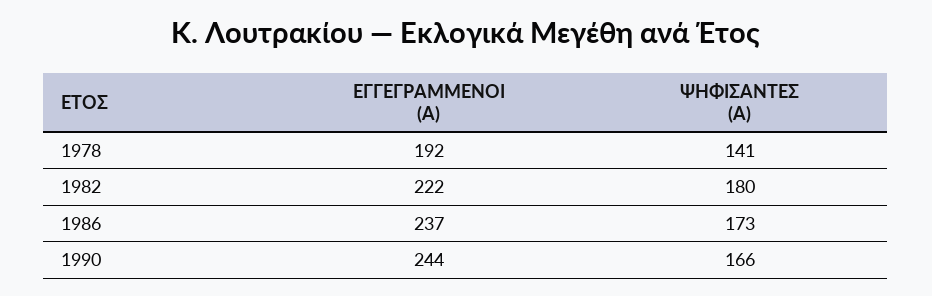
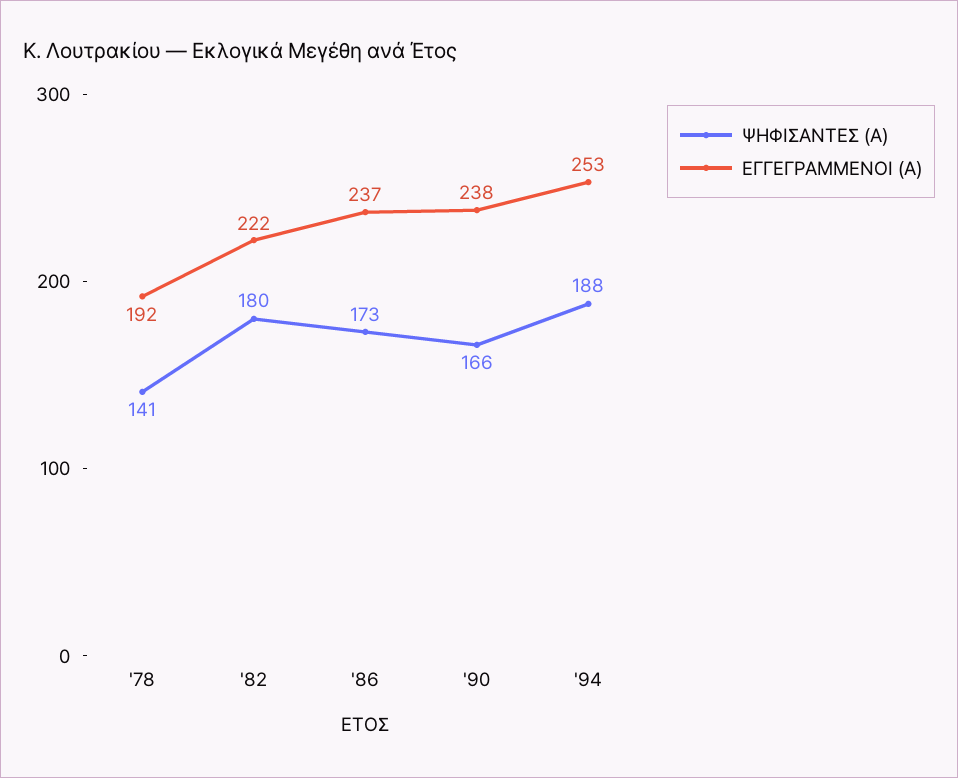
ΕΓΓΕΓΡΑΜΜΕΝΟΙ (Α), 1990: 244 -> 238
ΨΗΦΙΣΑΝΤΕΣ (Α), '94: none -> 188
ΕΓΓΕΓΡΑΜΜΕΝΟΙ (Α), '94: none -> 253

